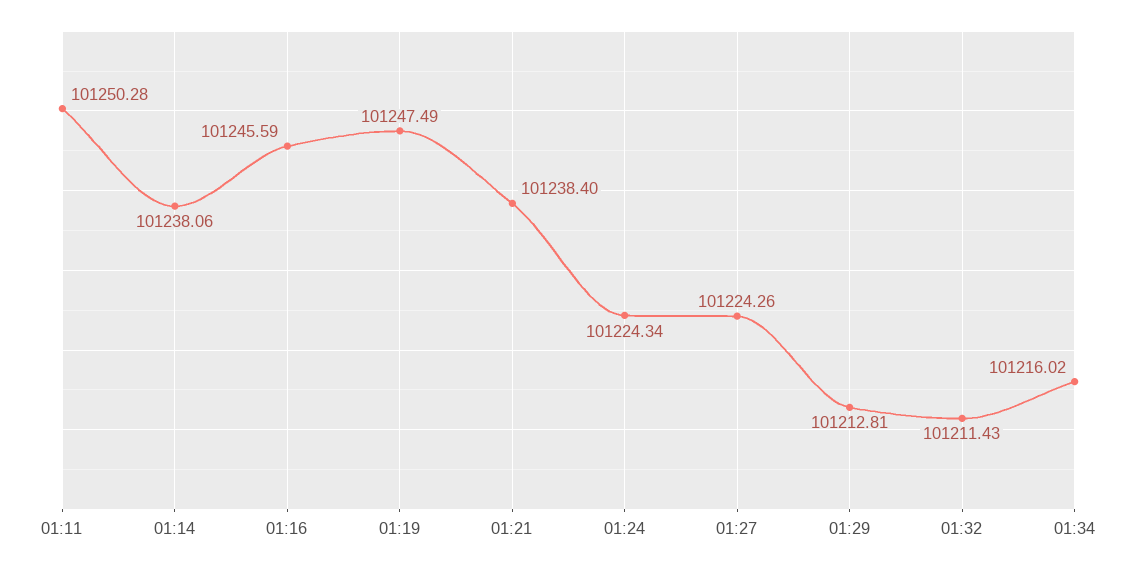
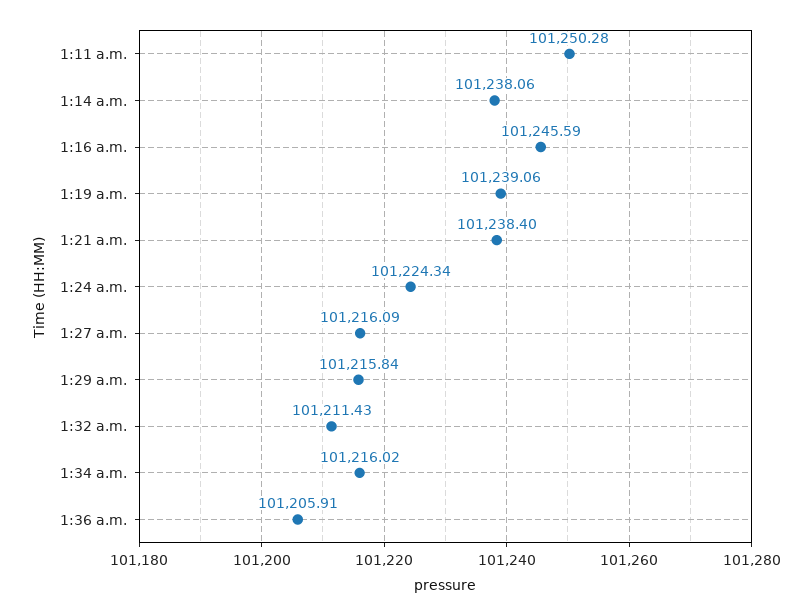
01:19: 101247.49 -> 101239.06
01:27: 101224.26 -> 101216.09
01:29: 101212.81 -> 101215.84
1:36 a.m.: none -> 101205.91

